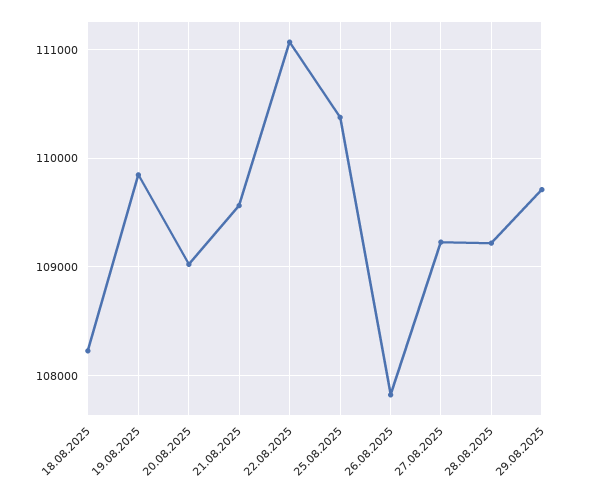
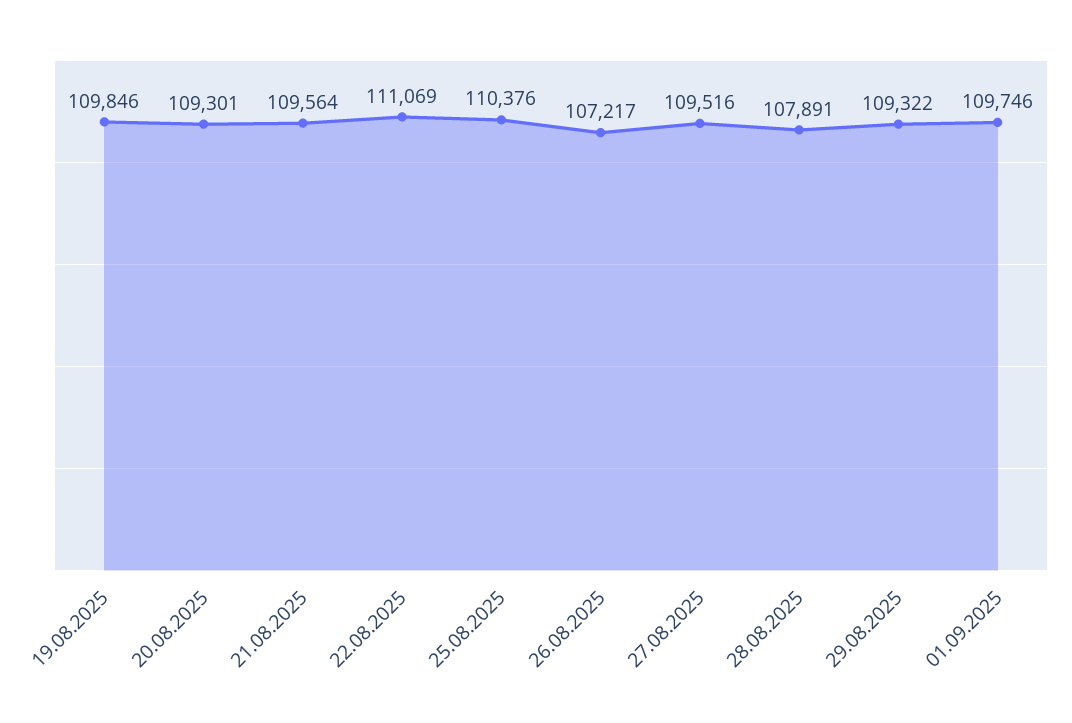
18.08.2025: 108200 -> none
20.08.2025: 109000 -> 109301
26.08.2025: 107800 -> 107217
27.08.2025: 109200 -> 109516
28.08.2025: 109200 -> 107891
29.08.2025: 109700 -> 109322
01.09.2025: none -> 109746

